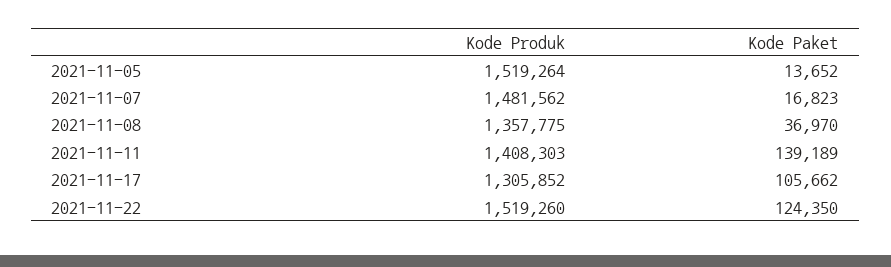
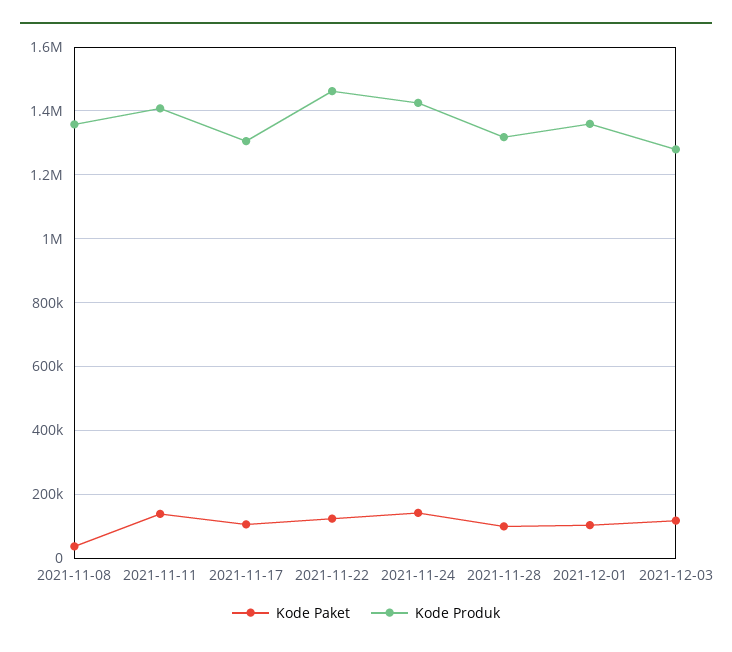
Kode Produk, 2021-11-05: 1519264 -> none
Kode Paket, 2021-11-05: 13652 -> none
Kode Produk, 2021-11-07: 1481562 -> none
Kode Paket, 2021-11-07: 16823 -> none
Kode Produk, 2021-11-22: 1519260 -> 1460000
Kode Paket, 2021-11-24: none -> 140000
Kode Produk, 2021-11-24: none -> 1420000
Kode Paket, 2021-11-28: none -> 100000
Kode Produk, 2021-11-28: none -> 1320000
Kode Paket, 2021-12-01: none -> 100000
Kode Produk, 2021-12-01: none -> 1360000
Kode Paket, 2021-12-03: none -> 120000
Kode Produk, 2021-12-03: none -> 1280000

